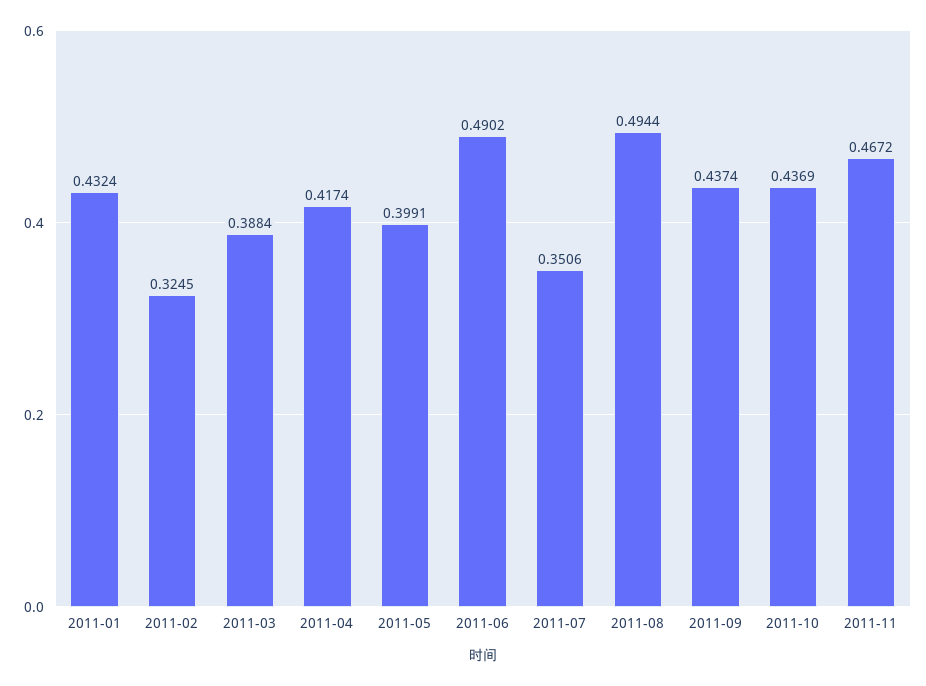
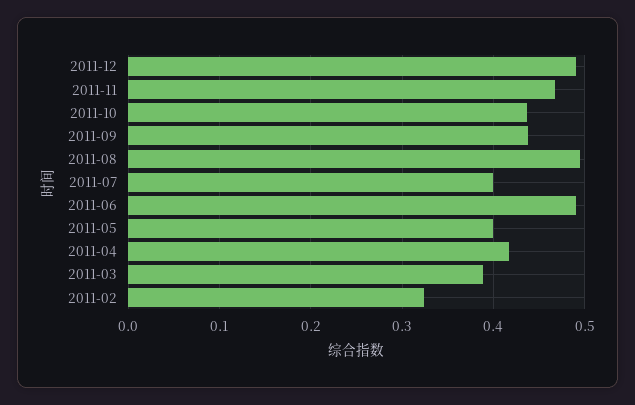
2011-01: 0.4324 -> none
2011-07: 0.3506 -> 0.4
2011-12: none -> 0.49

